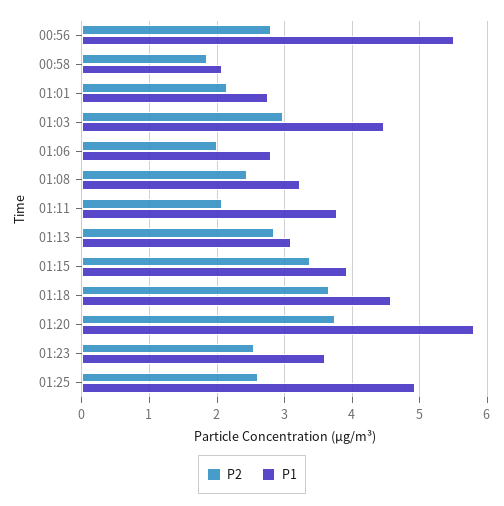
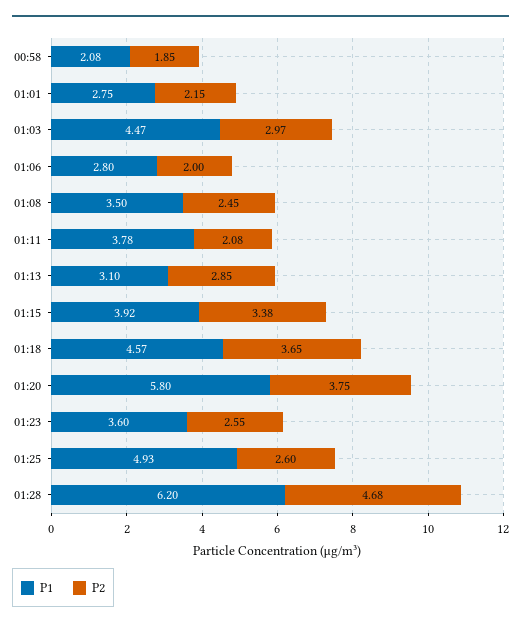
P2, 00:56: 2.8 -> none
P1, 00:56: 5.5 -> none
P1, 01:08: 3.2 -> 3.5
P1, 01:28: none -> 6.2
P2, 01:28: none -> 4.68

